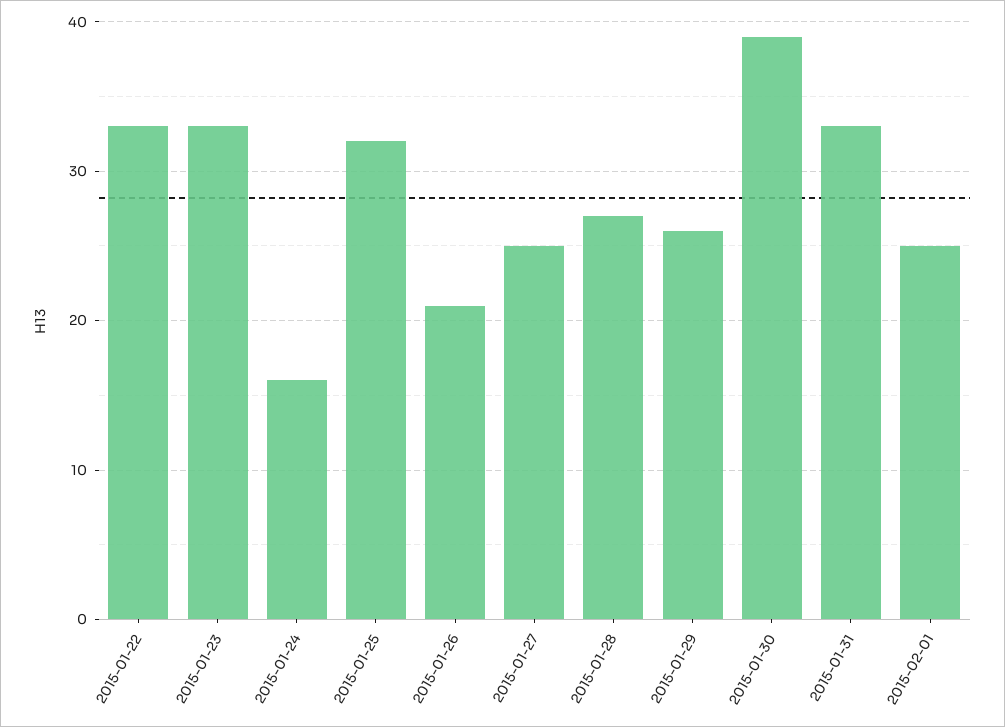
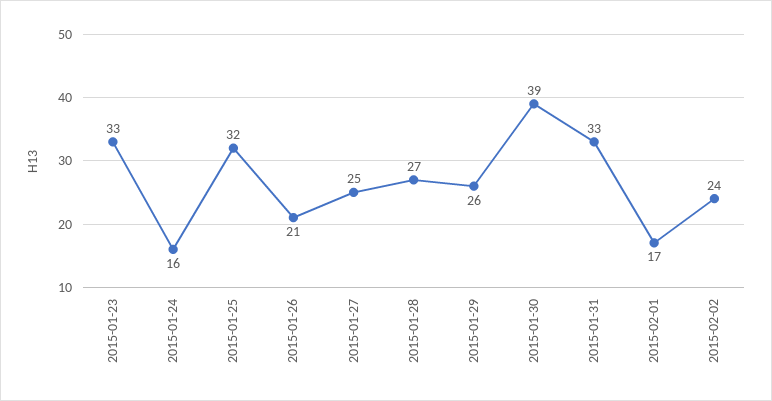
2015-01-22: 33 -> none
2015-02-01: 25 -> 17
2015-02-02: none -> 24

